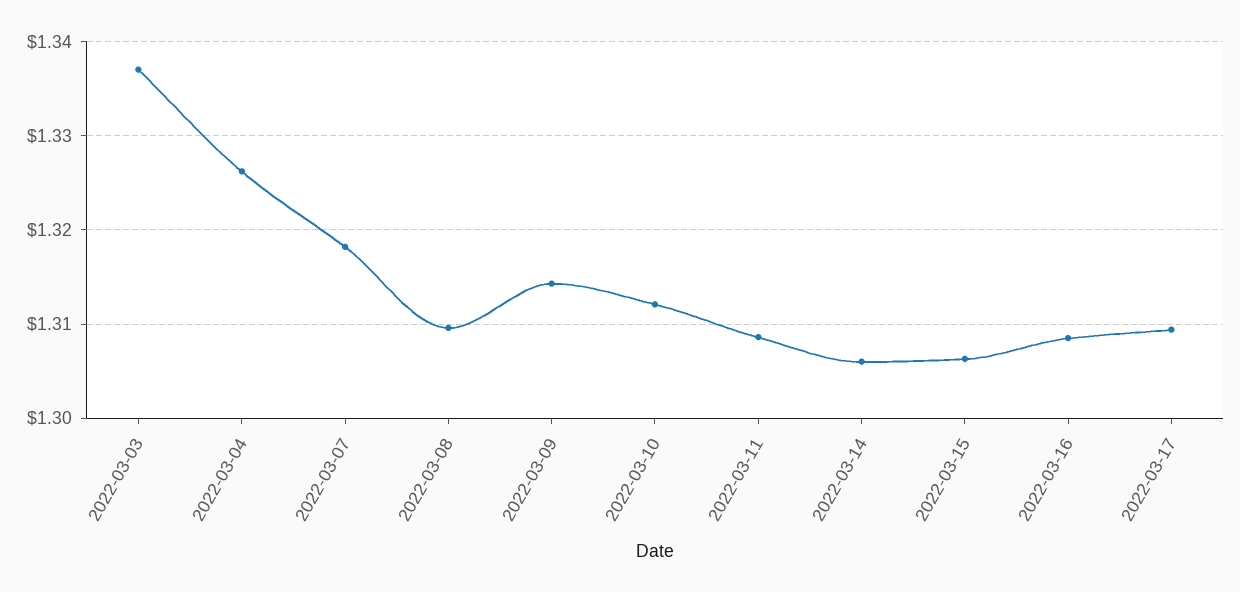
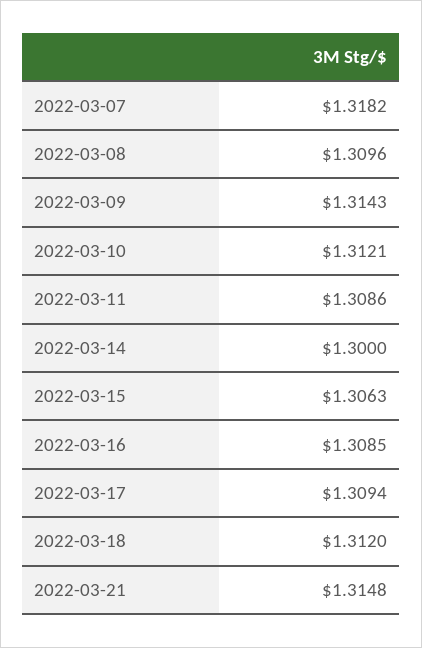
2022-03-03: 1.337 -> none
2022-03-04: 1.326 -> none
2022-03-14: 1.306 -> 1.3
2022-03-18: none -> 1.312
2022-03-21: none -> 1.3148

